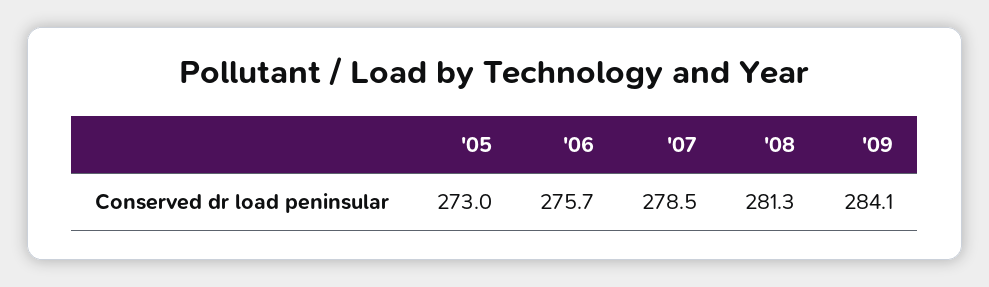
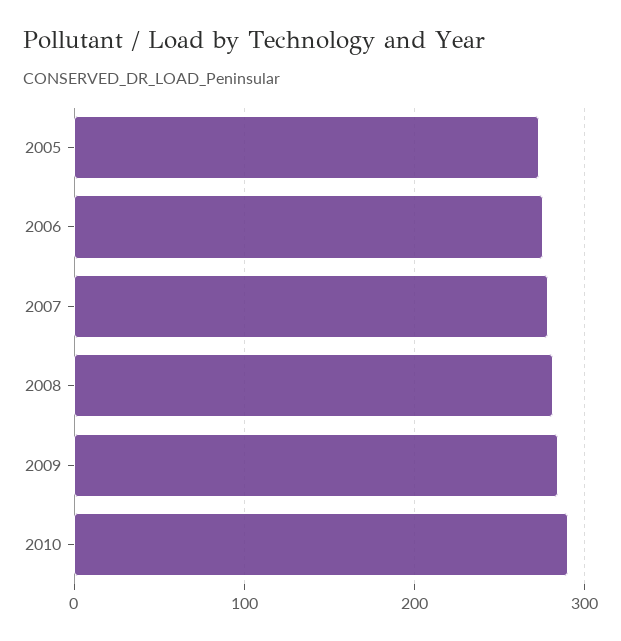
2010: none -> 290

